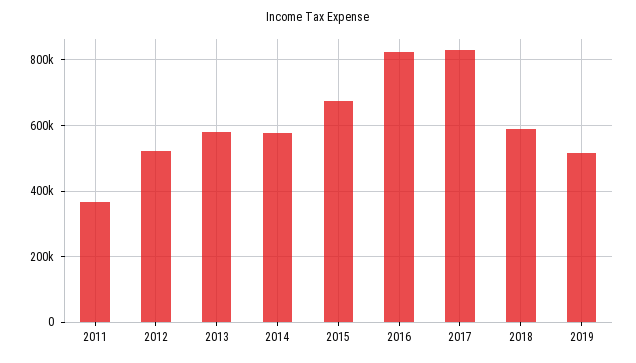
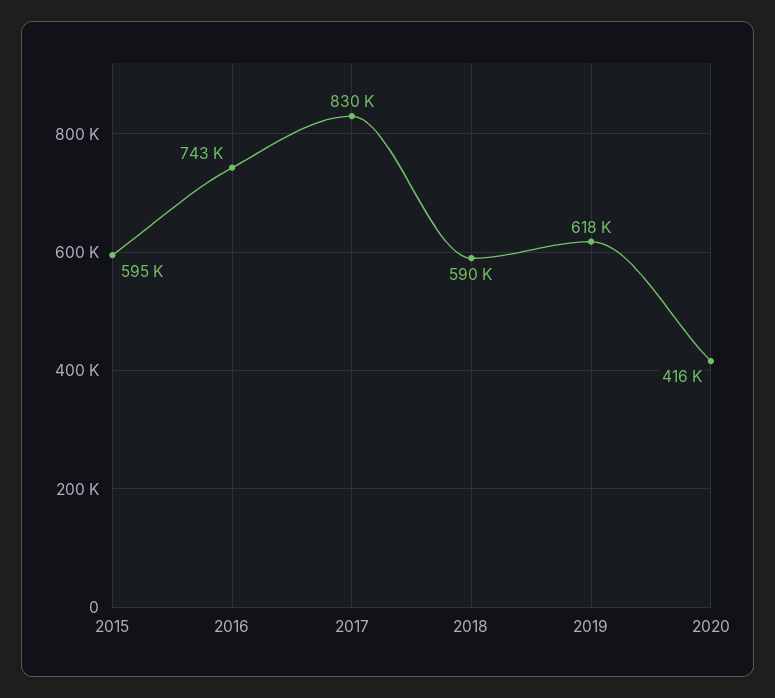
2011: 360000 -> none
2012: 520000 -> none
2013: 580000 -> none
2014: 580000 -> none
2015: 680000 -> 595000
2016: 820000 -> 743000
2019: 520000 -> 618000
2020: none -> 416000

